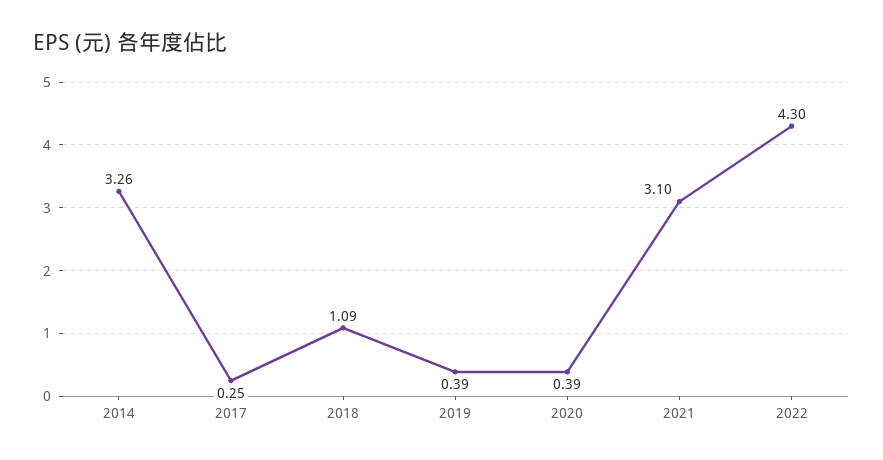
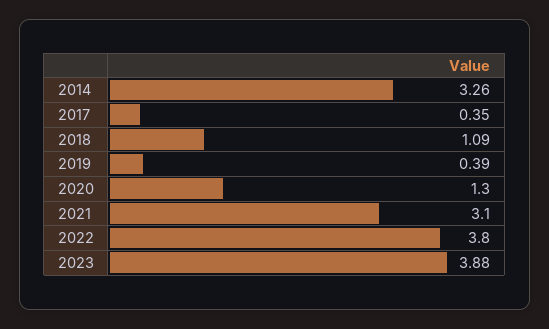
2017: 0.25 -> 0.35
2020: 0.39 -> 1.3
2022: 4.3 -> 3.8
2023: none -> 3.88

